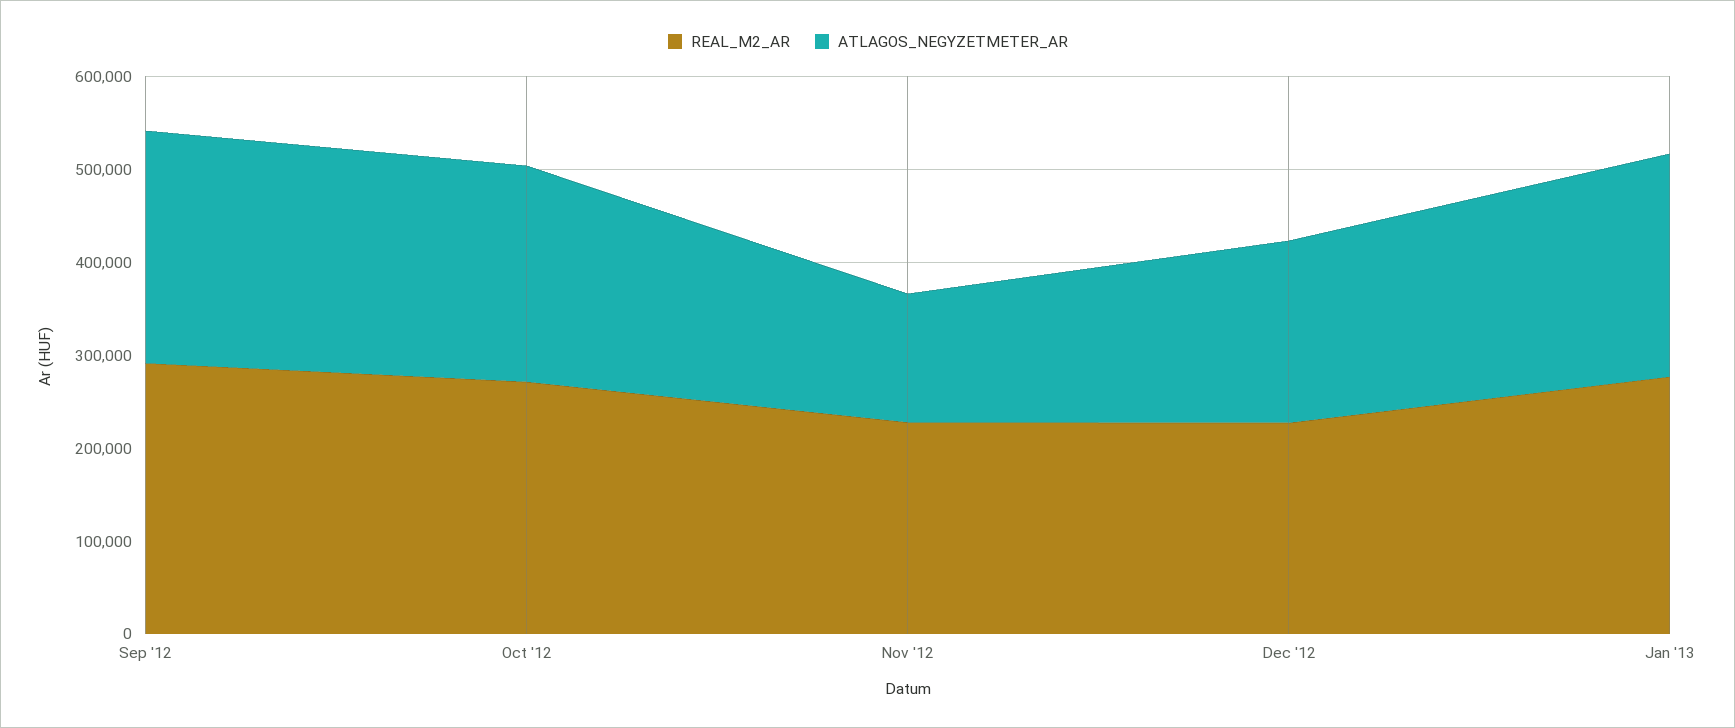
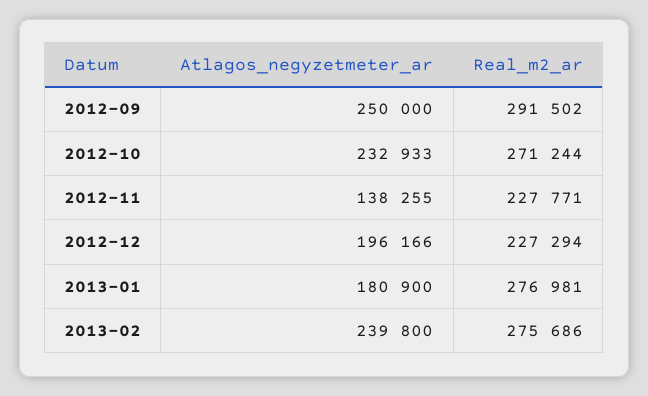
ATLAGOS_NEGYZETMETER_AR, Jan '13: 240000 -> 180900
ATLAGOS_NEGYZETMETER_AR, 2013-02: none -> 239800
REAL_M2_AR, 2013-02: none -> 275686

